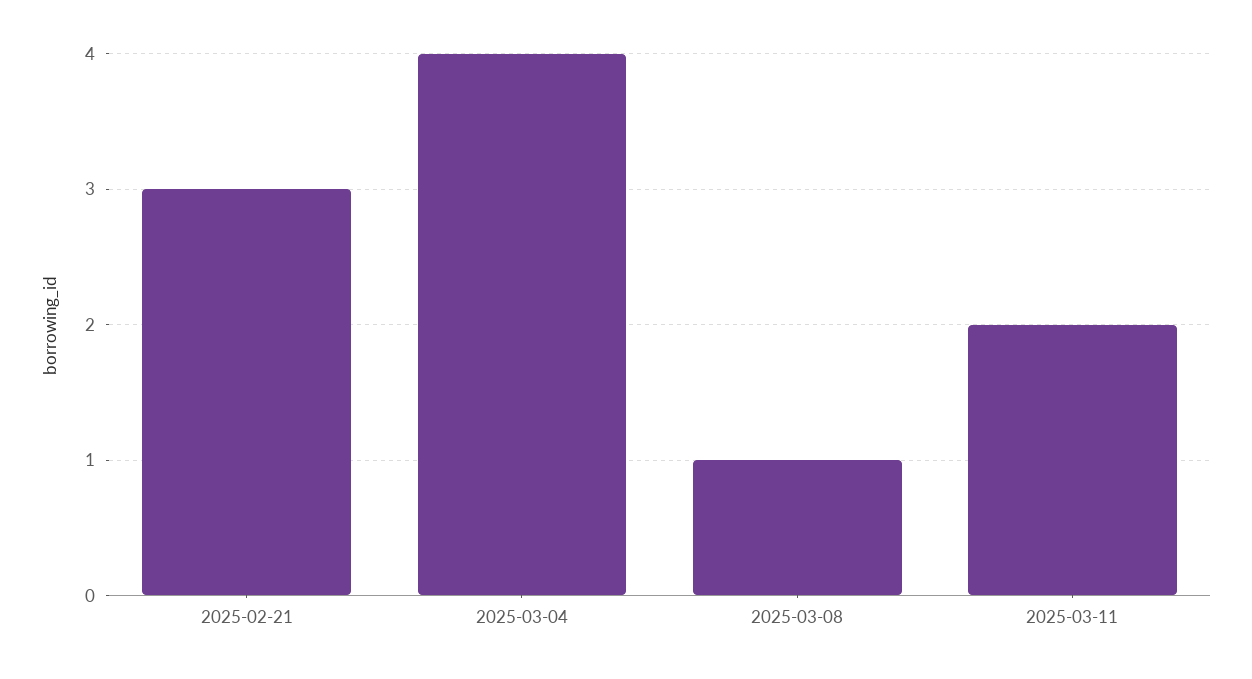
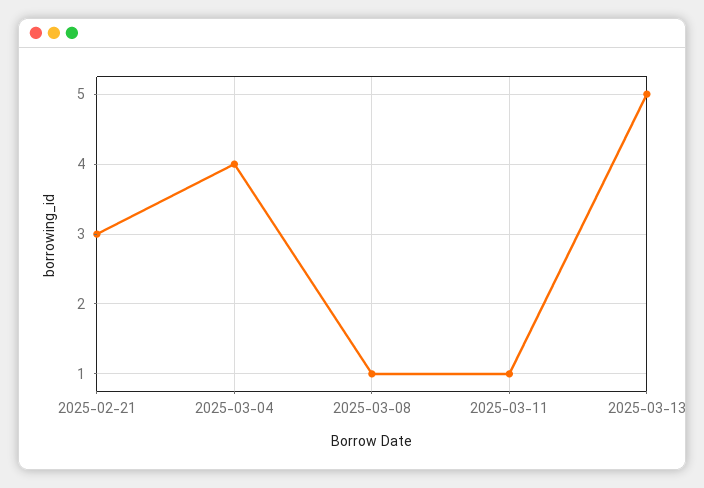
2025-03-11: 2 -> 1
2025-03-13: none -> 5

